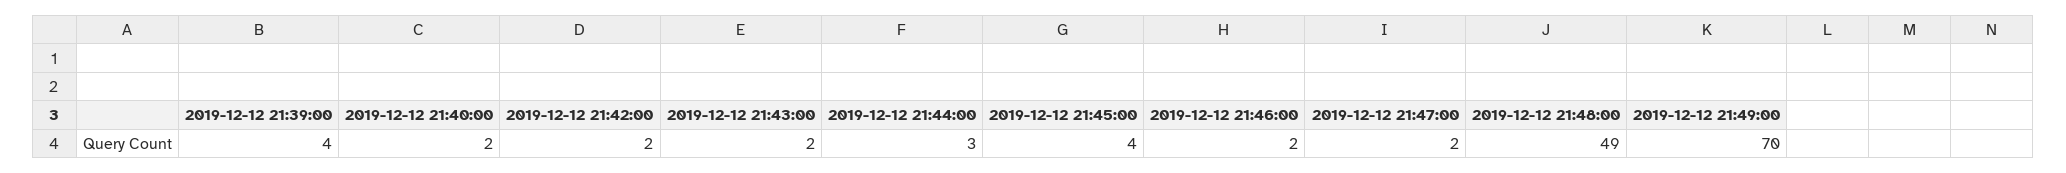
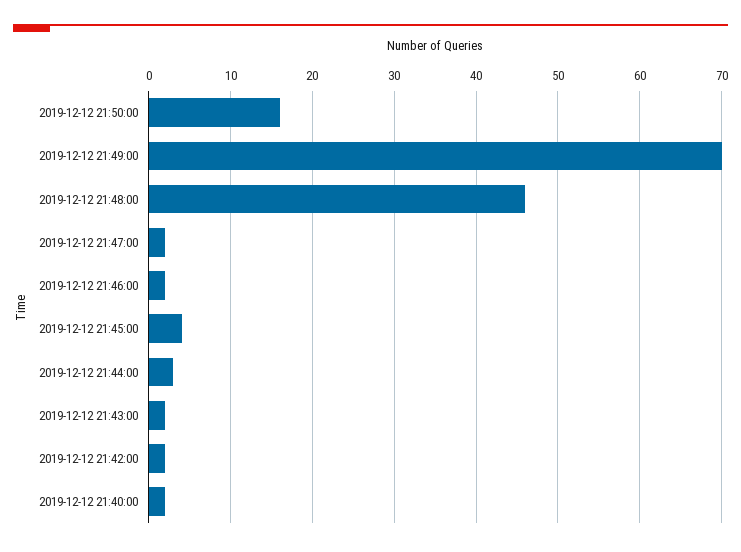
2019-12-12 21:39:00: 4 -> none
2019-12-12 21:48:00: 49 -> 46
2019-12-12 21:50:00: none -> 16

